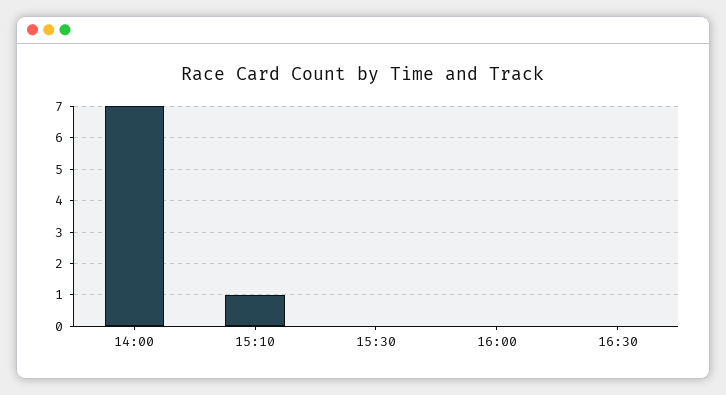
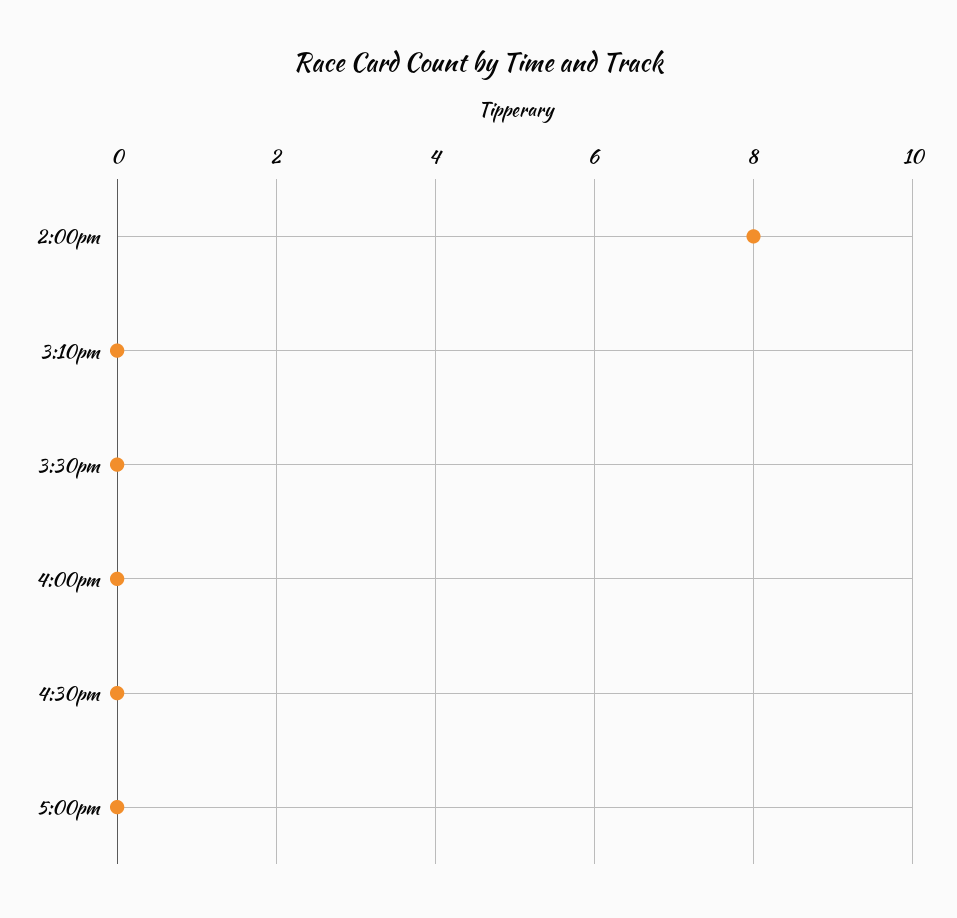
14:00: 7 -> 8
15:10: 1 -> 0
5:00pm: none -> 0

